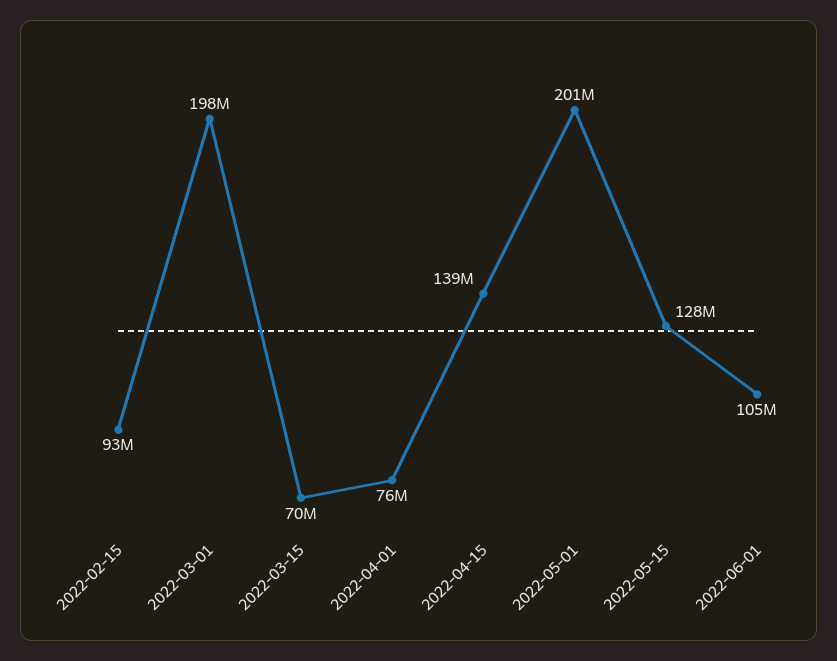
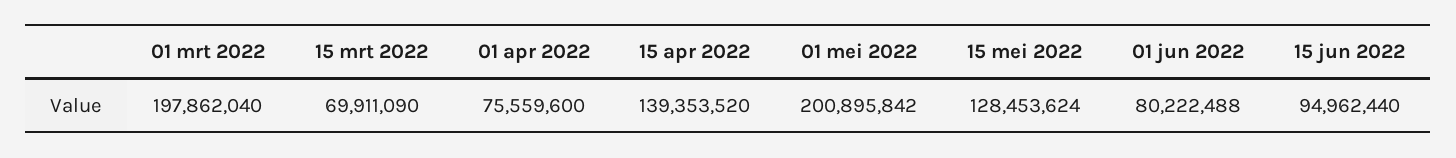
2022-02-15: 93000000 -> none
2022-06-01: 105000000 -> 80222488
15 jun 2022: none -> 94962440

